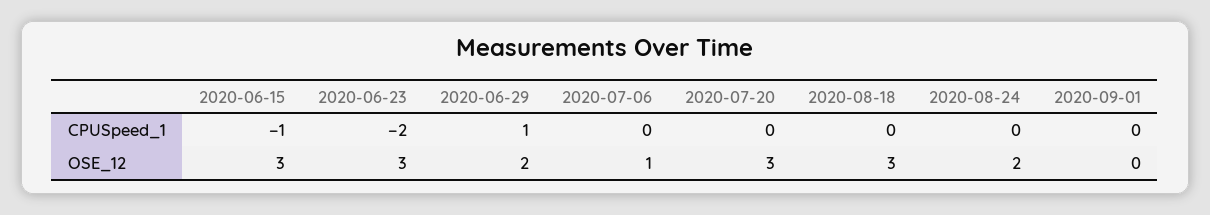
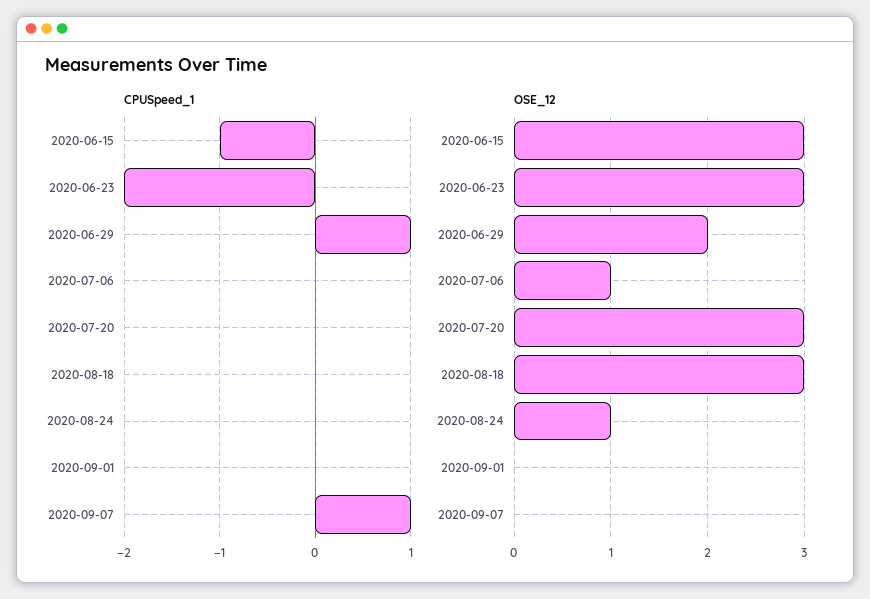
OSE_12, 2020-08-24: 2 -> 1
CPUSpeed_1, 2020-09-07: none -> 1
OSE_12, 2020-09-07: none -> 0

